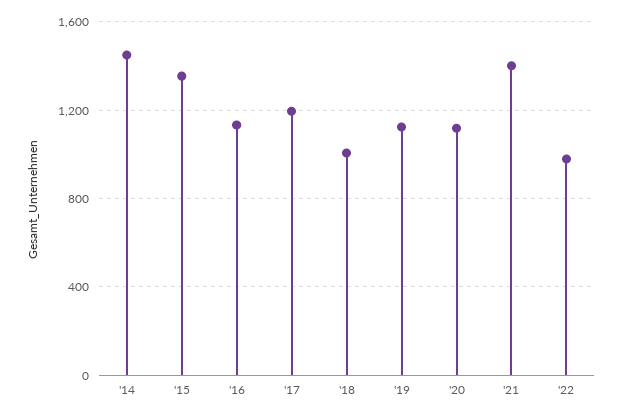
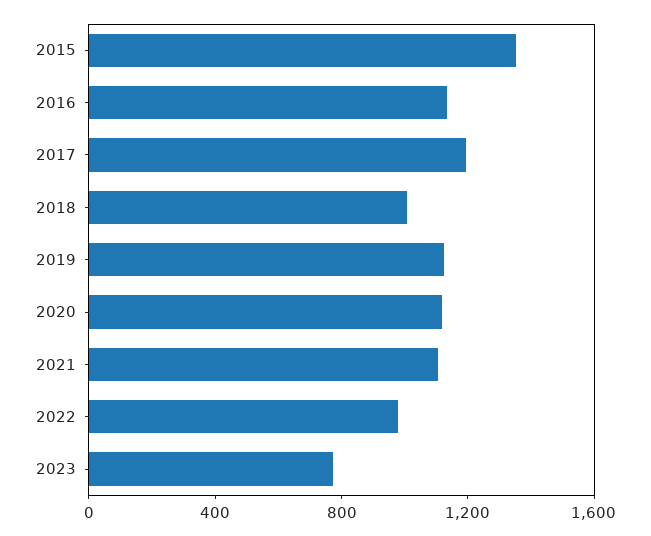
'14: 1450 -> none
'21: 1400 -> 1100
2023: none -> 800

